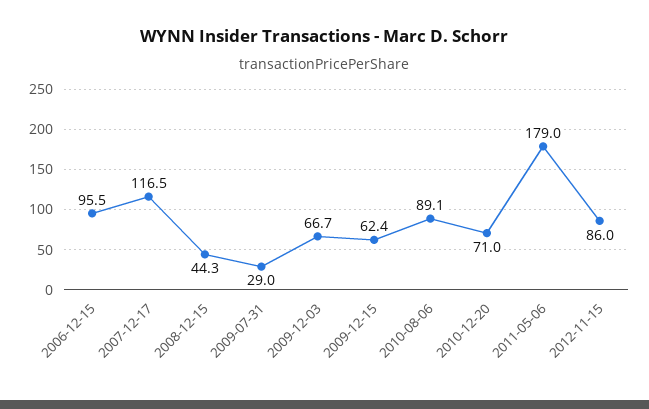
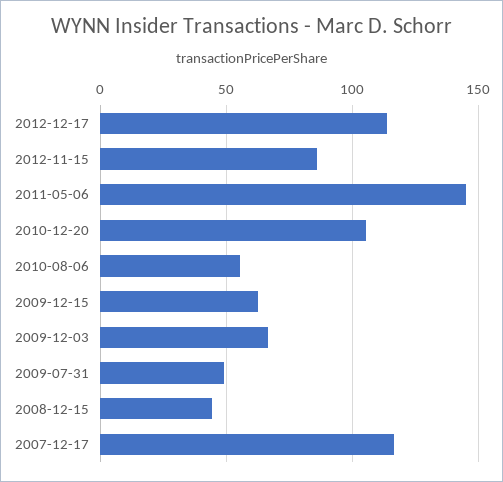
2006-12-15: 95.5 -> none
2009-07-31: 29 -> 50
2010-08-06: 89.1 -> 55
2010-12-20: 71 -> 105
2011-05-06: 179 -> 145
2012-12-17: none -> 115

